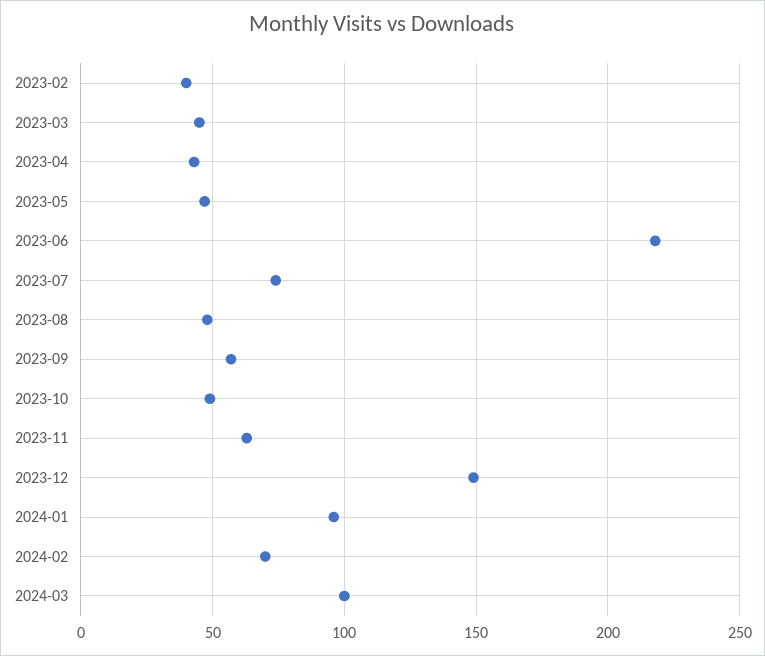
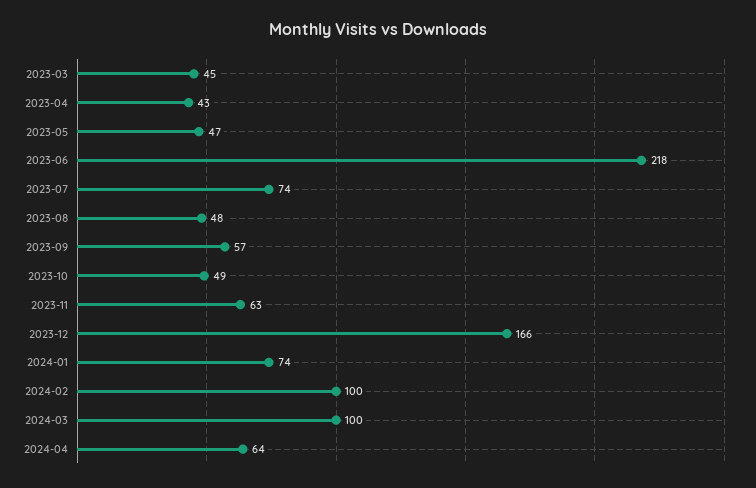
2023-02: 40 -> none
2023-12: 150 -> 166
2024-01: 95 -> 74
2024-02: 70 -> 100
2024-04: none -> 64

